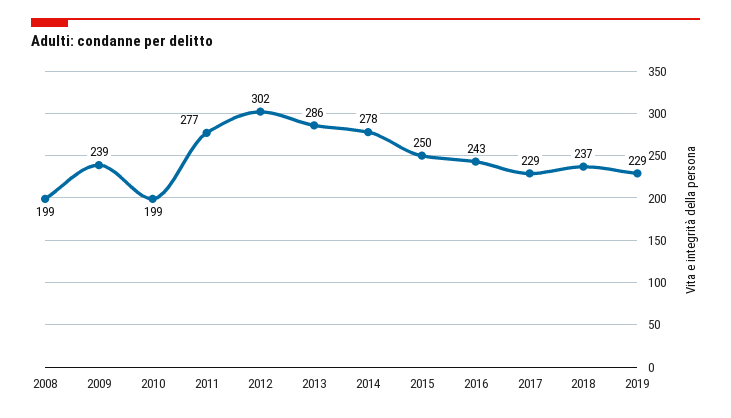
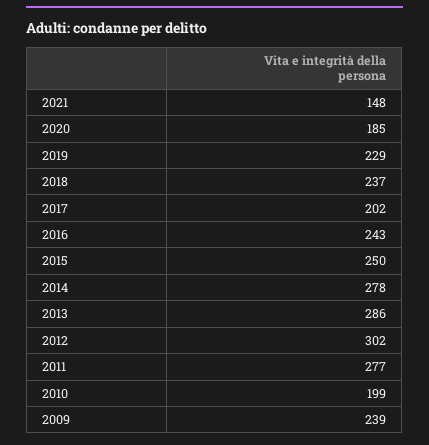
2008: 199 -> none
2017: 229 -> 202
2021: none -> 148
2020: none -> 185

